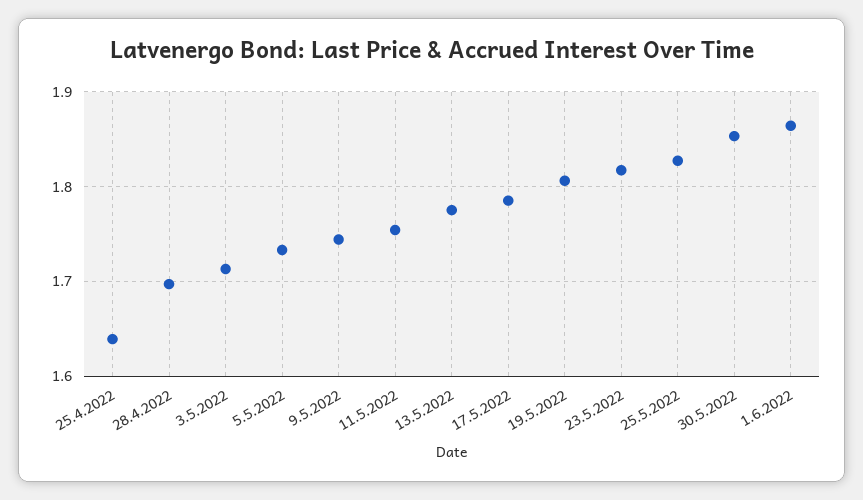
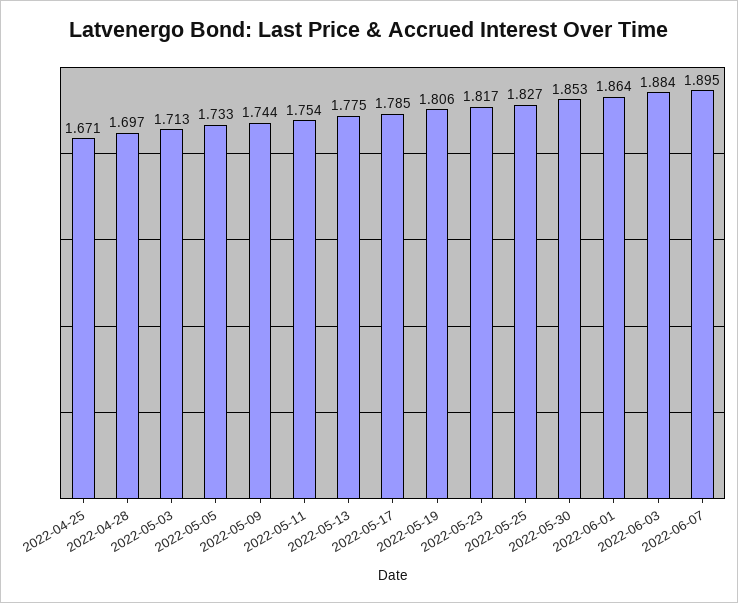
25.4.2022: 1.64 -> 1.671
2022-06-03: none -> 1.884
2022-06-07: none -> 1.895

